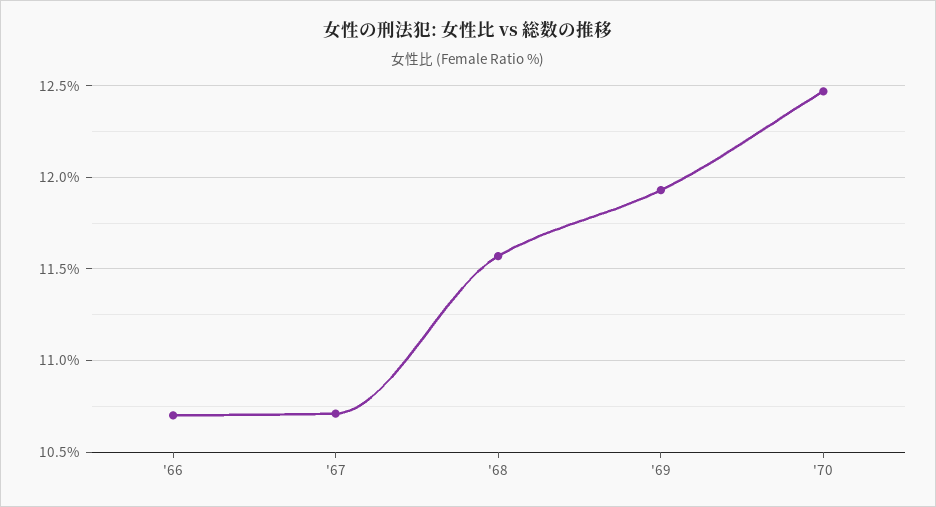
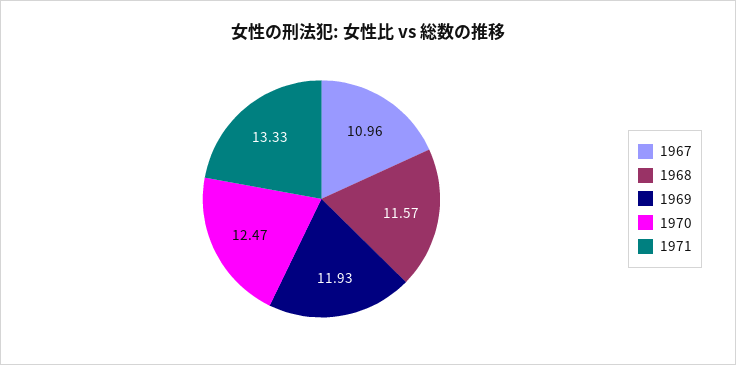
'66: 10.7 -> none
'67: 10.7 -> 10.96
1971: none -> 13.33

